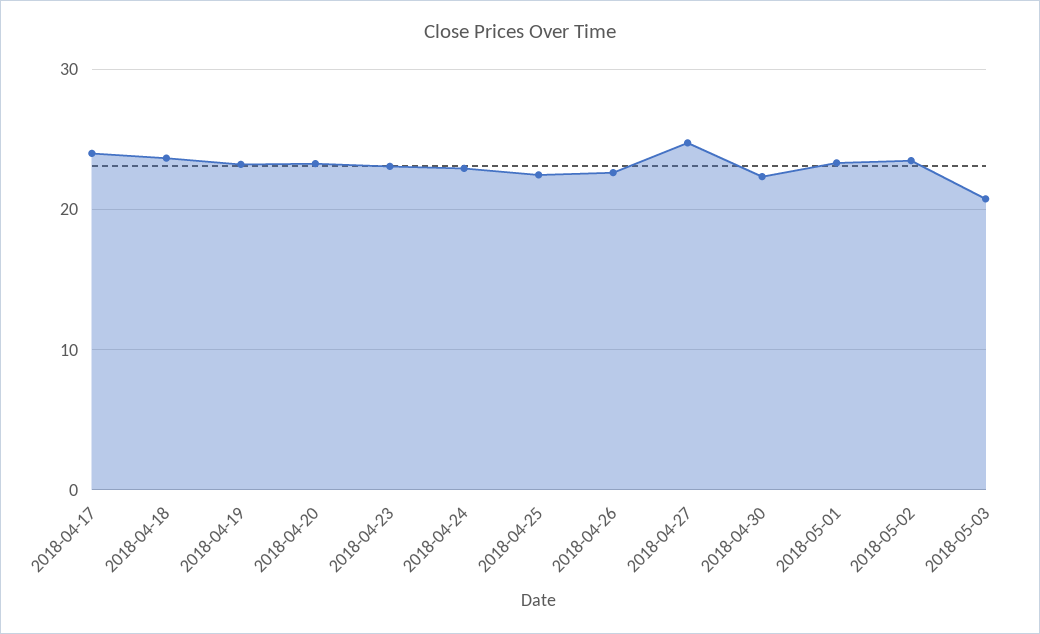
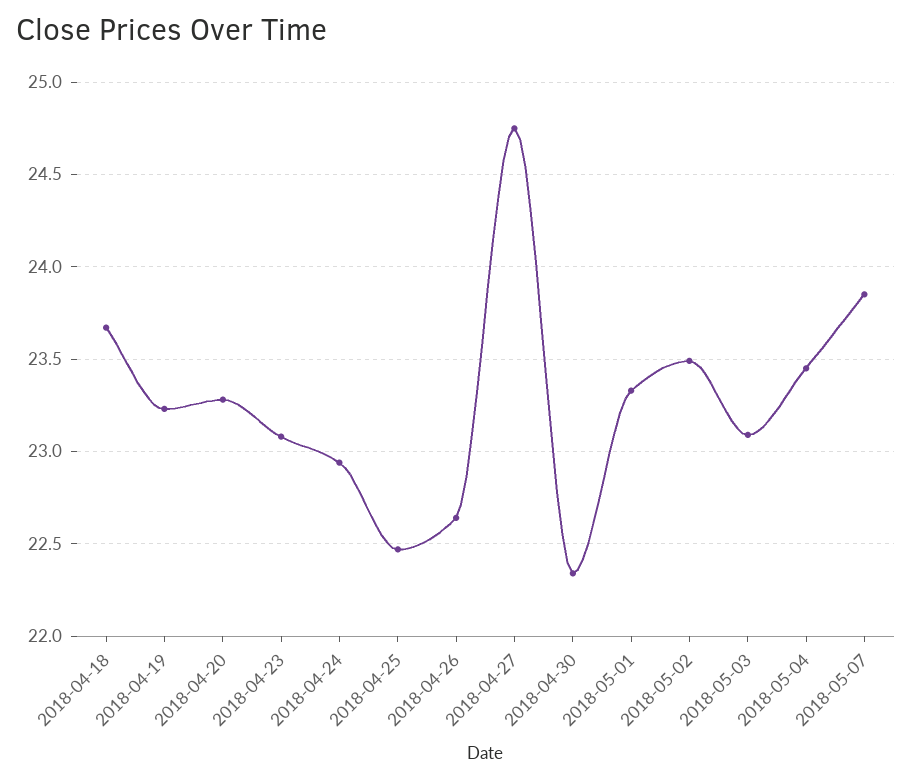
2018-04-17: 24 -> none
2018-05-03: 21 -> 23.1
2018-05-04: none -> 23.45
2018-05-07: none -> 23.85

